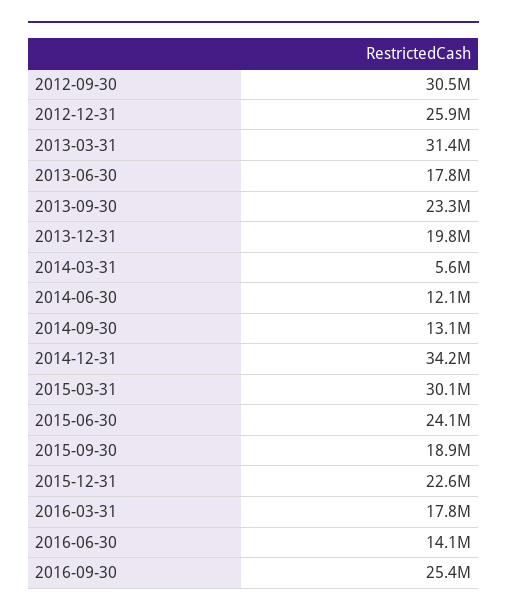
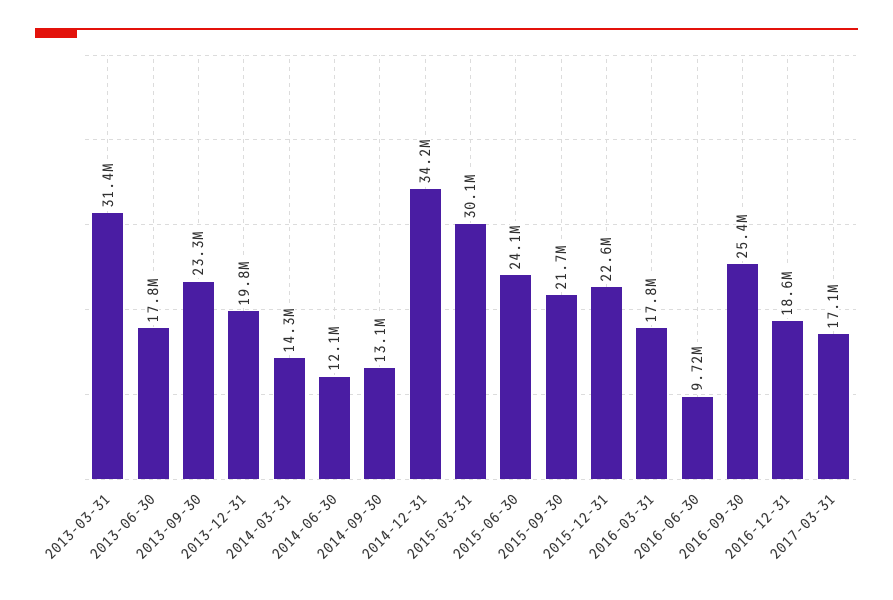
2012-09-30: 30500000 -> none
2012-12-31: 25900000 -> none
2014-03-31: 5600000 -> 14300000
2015-09-30: 18900000 -> 21700000
2016-06-30: 14100000 -> 9720000
2016-12-31: none -> 18600000
2017-03-31: none -> 17100000

